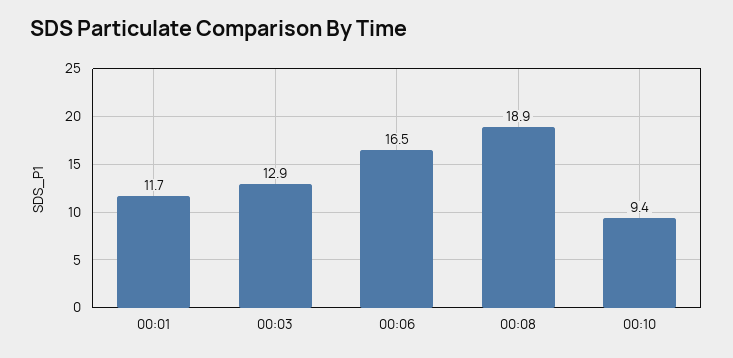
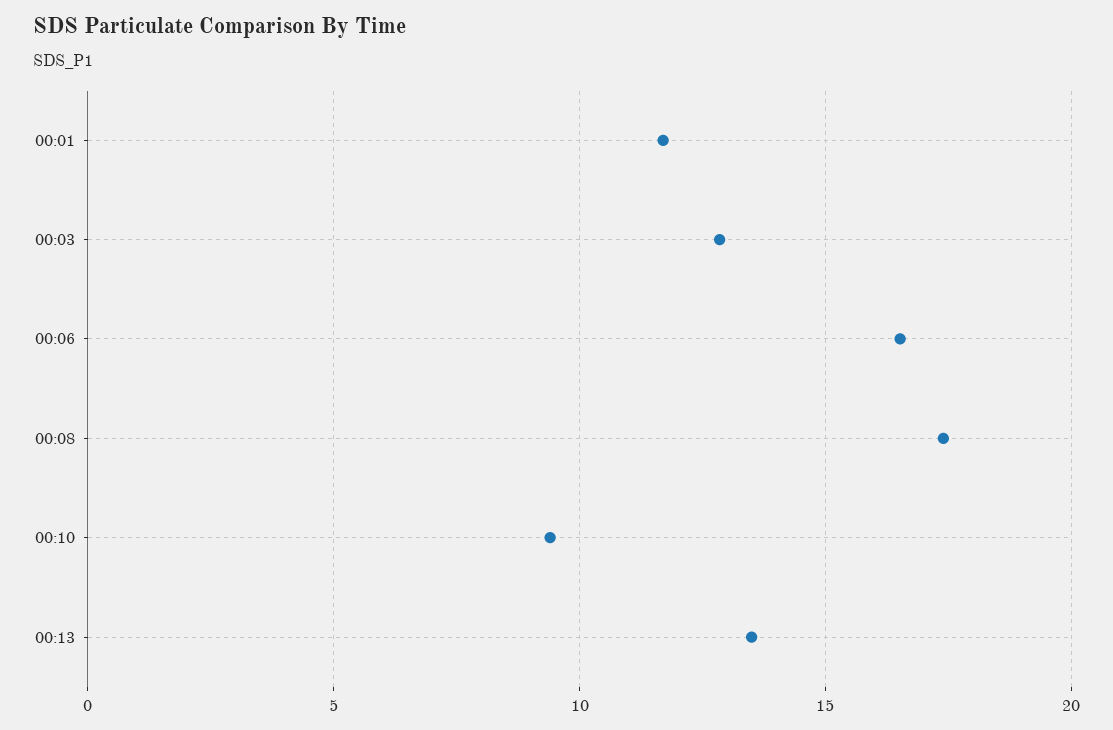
00:08: 18.9 -> 17.5
00:13: none -> 13.5

